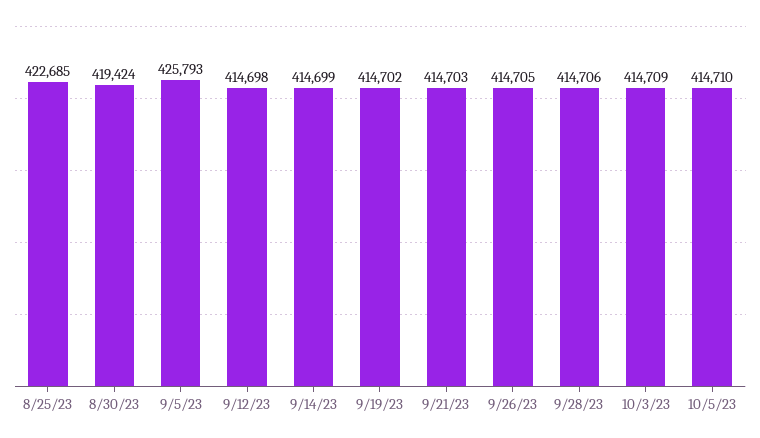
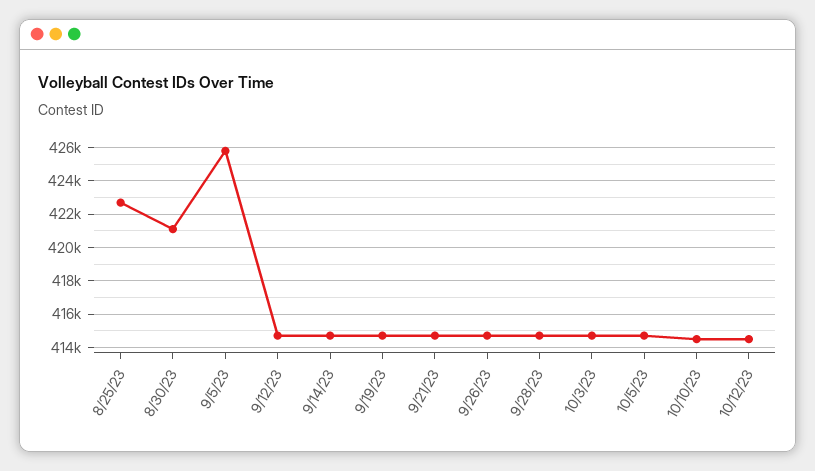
8/30/23: 419424 -> 421000
10/10/23: none -> 414500
10/12/23: none -> 414500

